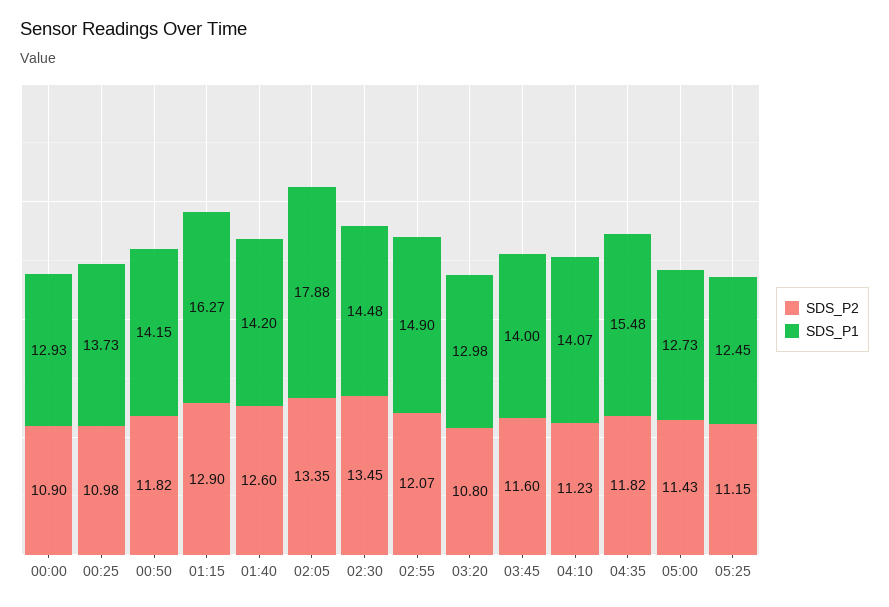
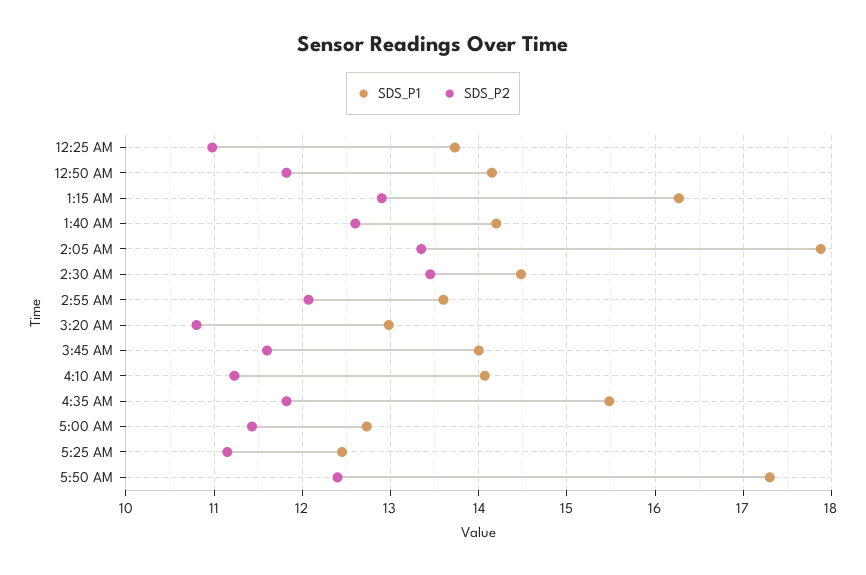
SDS_P2, 00:00: 10.9 -> none
SDS_P1, 00:00: 12.93 -> none
SDS_P1, 02:55: 14.9 -> 13.6
SDS_P1, 5:50 AM: none -> 17.3
SDS_P2, 5:50 AM: none -> 12.4

